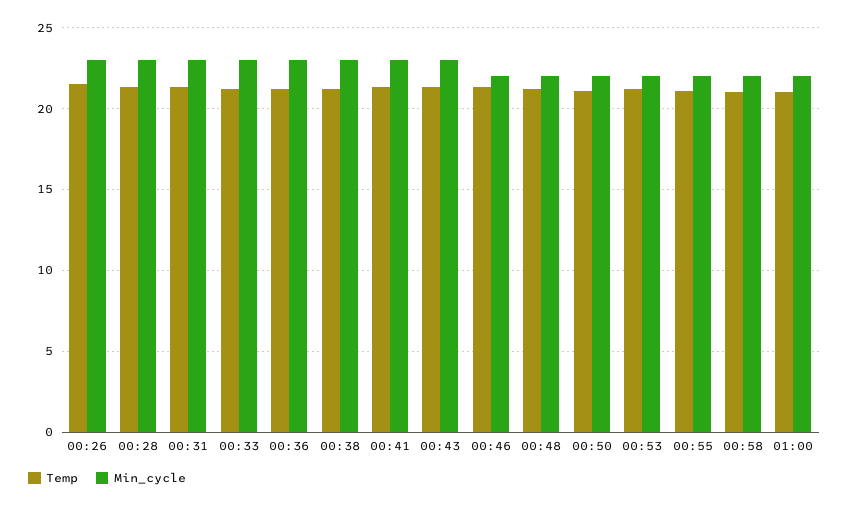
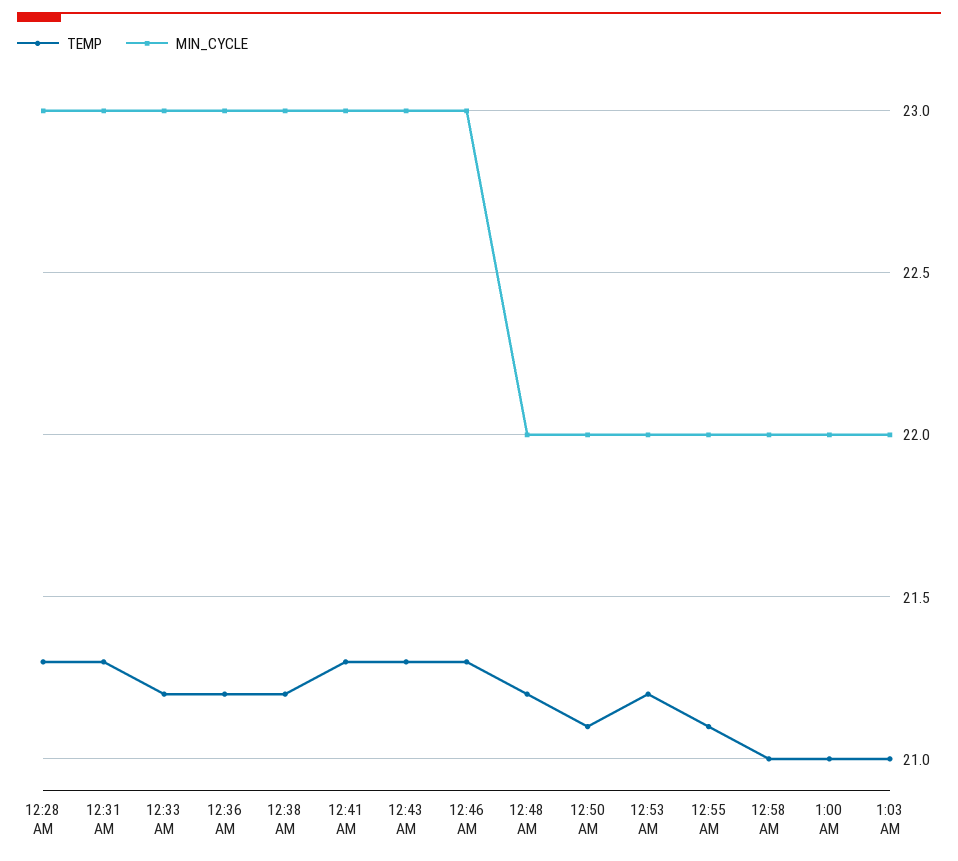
Temp, 00:26: 21.5 -> none
Min_cycle, 00:26: 23 -> none
Min_cycle, 00:46: 22 -> 23
Temp, 1:03 AM: none -> 21
Min_cycle, 1:03 AM: none -> 22

